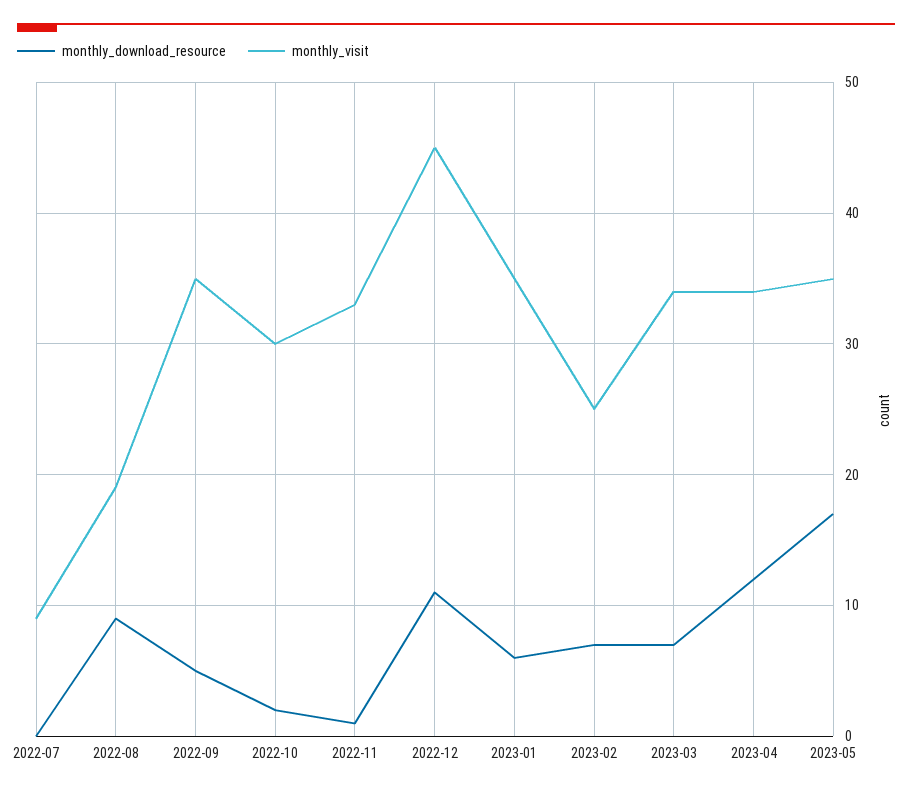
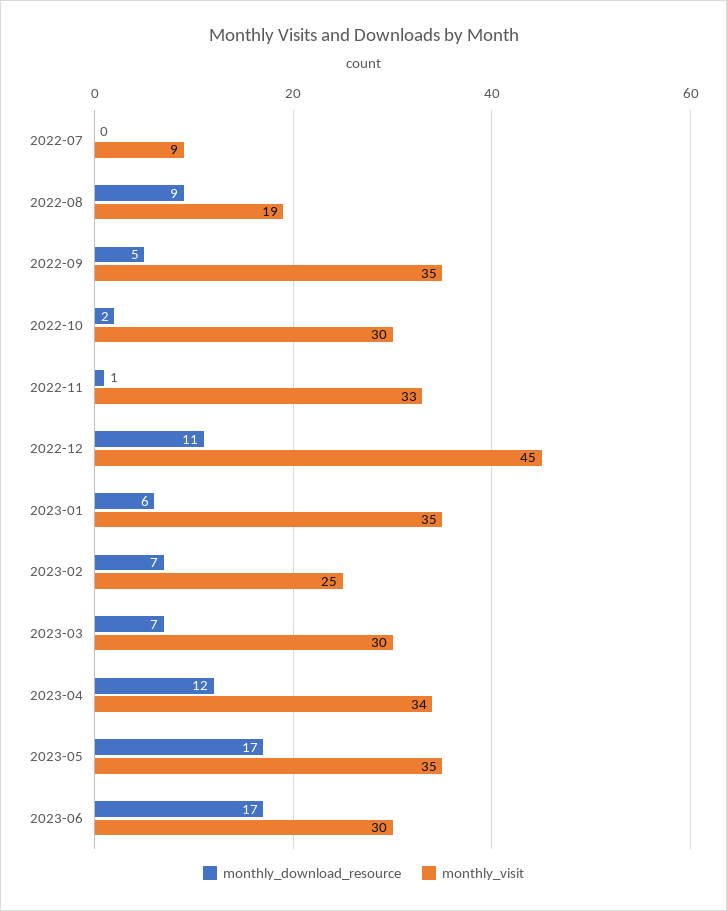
monthly_visit, 2023-03: 34 -> 30
monthly_download_resource, 2023-06: none -> 17
monthly_visit, 2023-06: none -> 30

